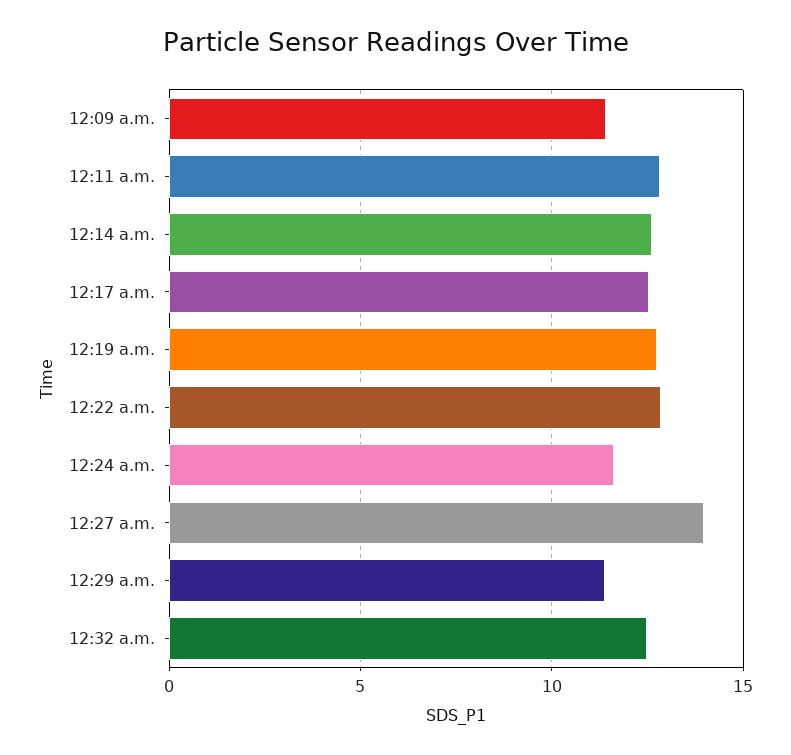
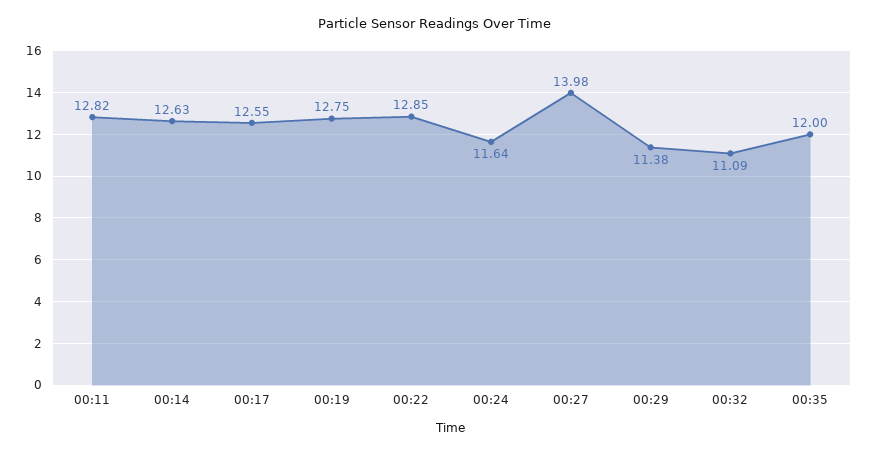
12:09 a.m.: 11.5 -> none
12:32 a.m.: 12.5 -> 11.09
00:35: none -> 12

